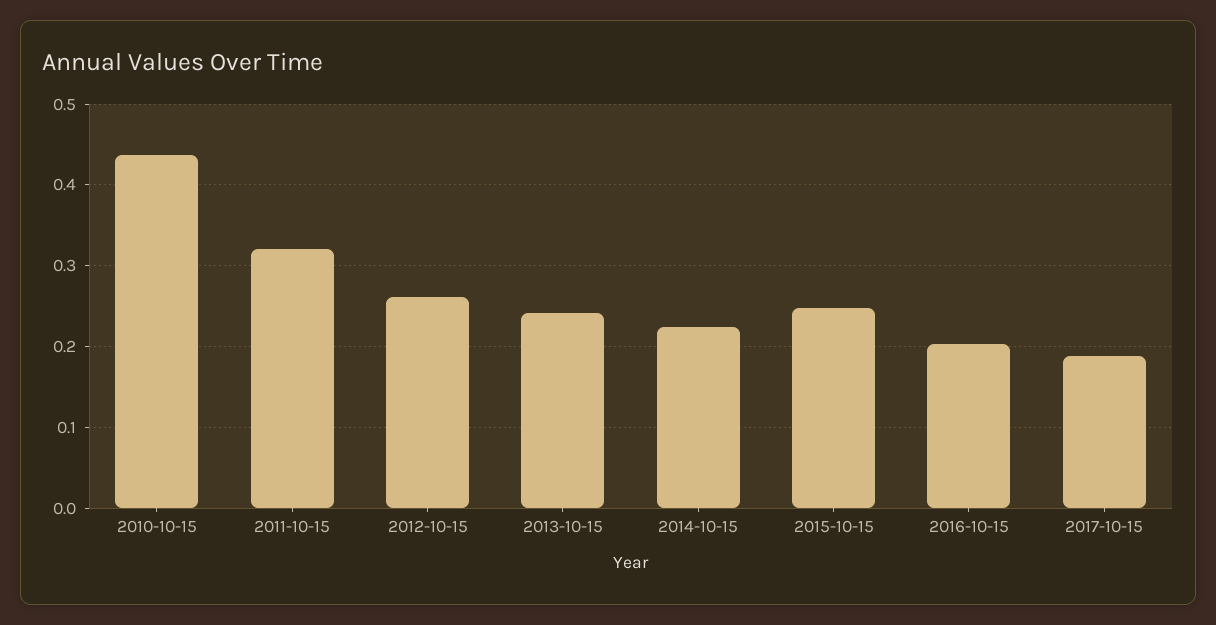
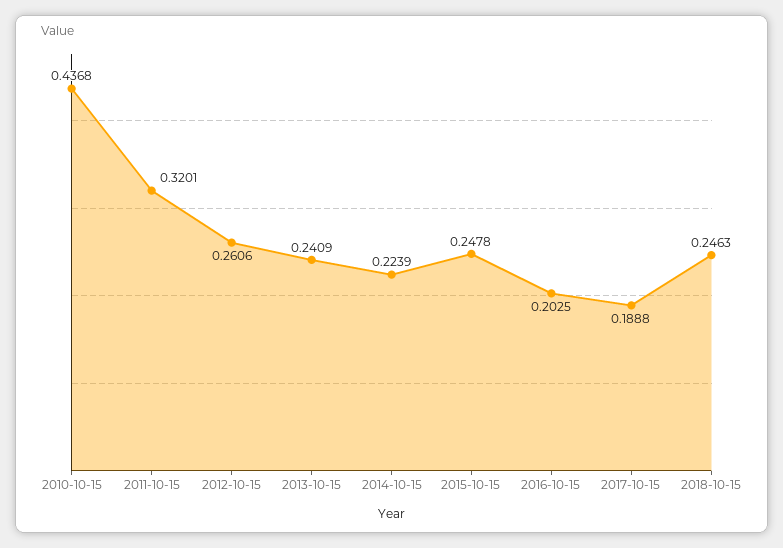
2018-10-15: none -> 0.2463

